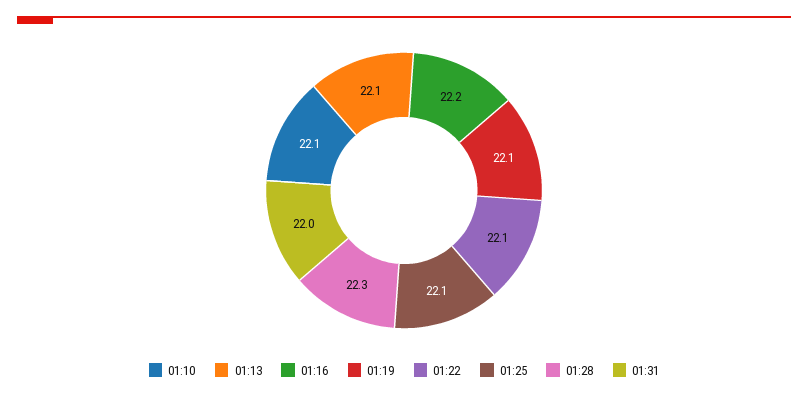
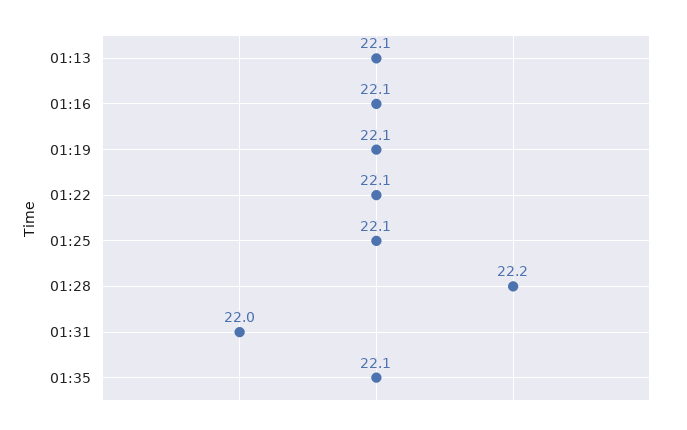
01:10: 22.1 -> none
01:16: 22.2 -> 22.1
01:28: 22.3 -> 22.2
01:35: none -> 22.1

